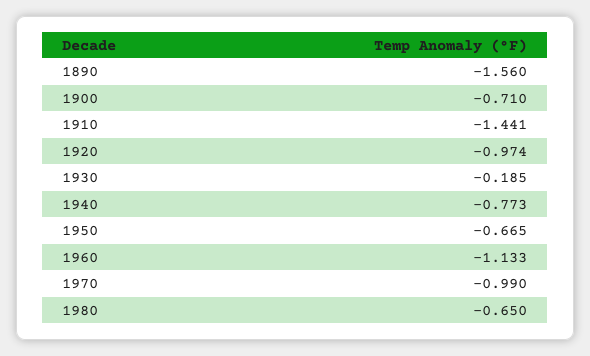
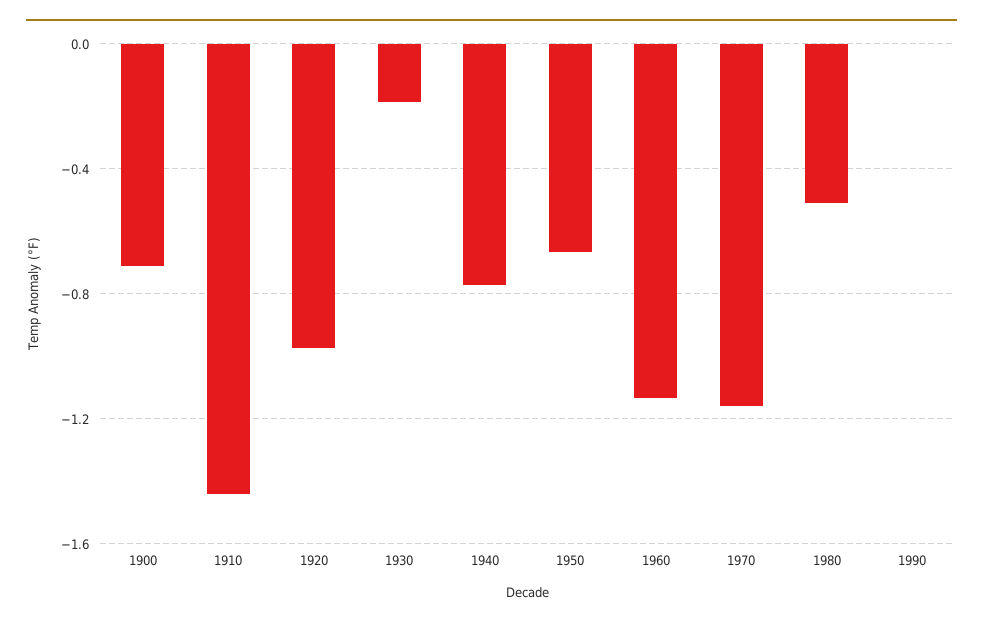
1890: -1.56 -> none
1970: -0.99 -> -1.15
1980: -0.65 -> -0.5
1990: none -> 0

